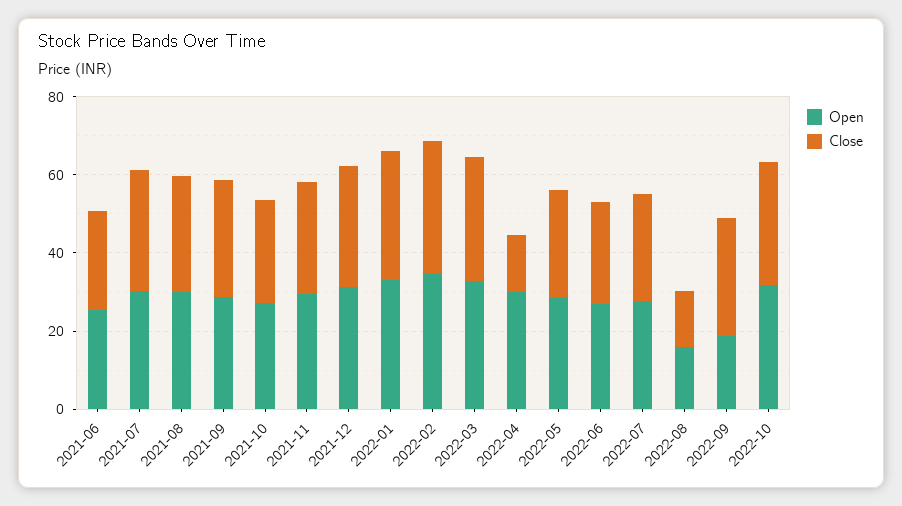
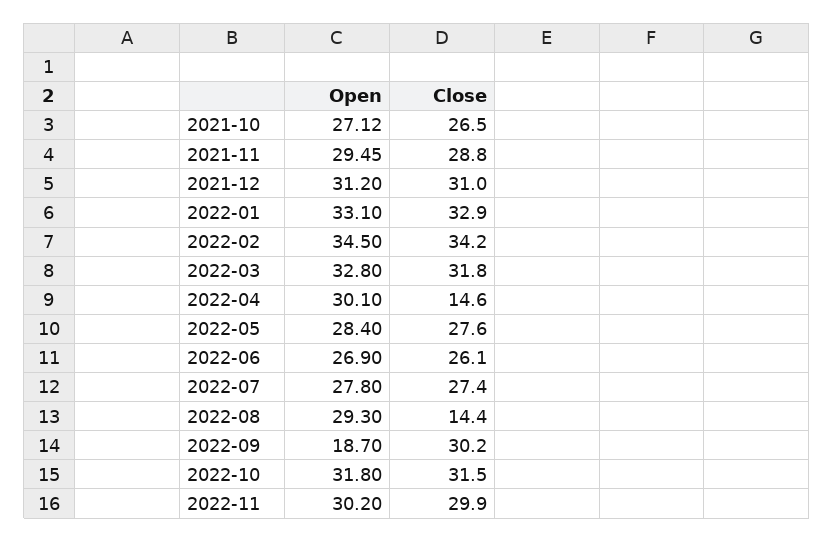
Open, 2021-06: 25 -> none
Close, 2021-06: 25 -> none
Open, 2021-07: 30 -> none
Close, 2021-07: 30 -> none
Open, 2021-08: 30 -> none
Close, 2021-08: 30 -> none
Open, 2021-09: 30 -> none
Close, 2021-09: 30 -> none
Open, 2022-08: 15 -> 29.3
Open, 2022-11: none -> 30.2
Close, 2022-11: none -> 29.9

